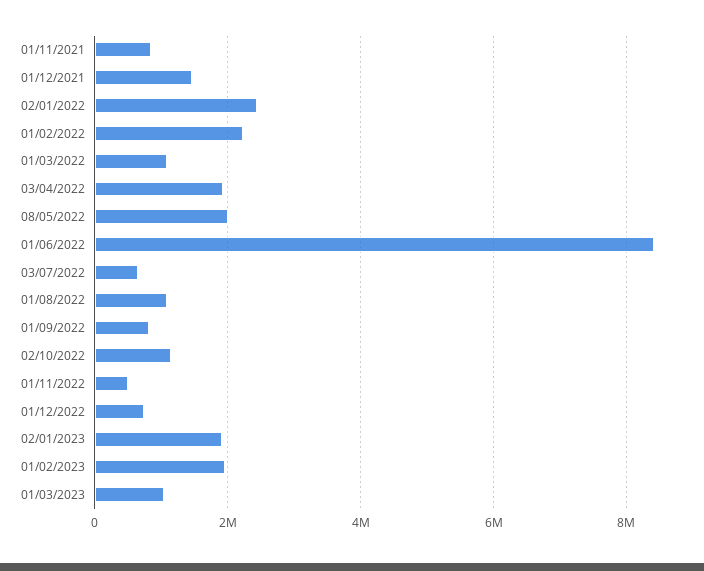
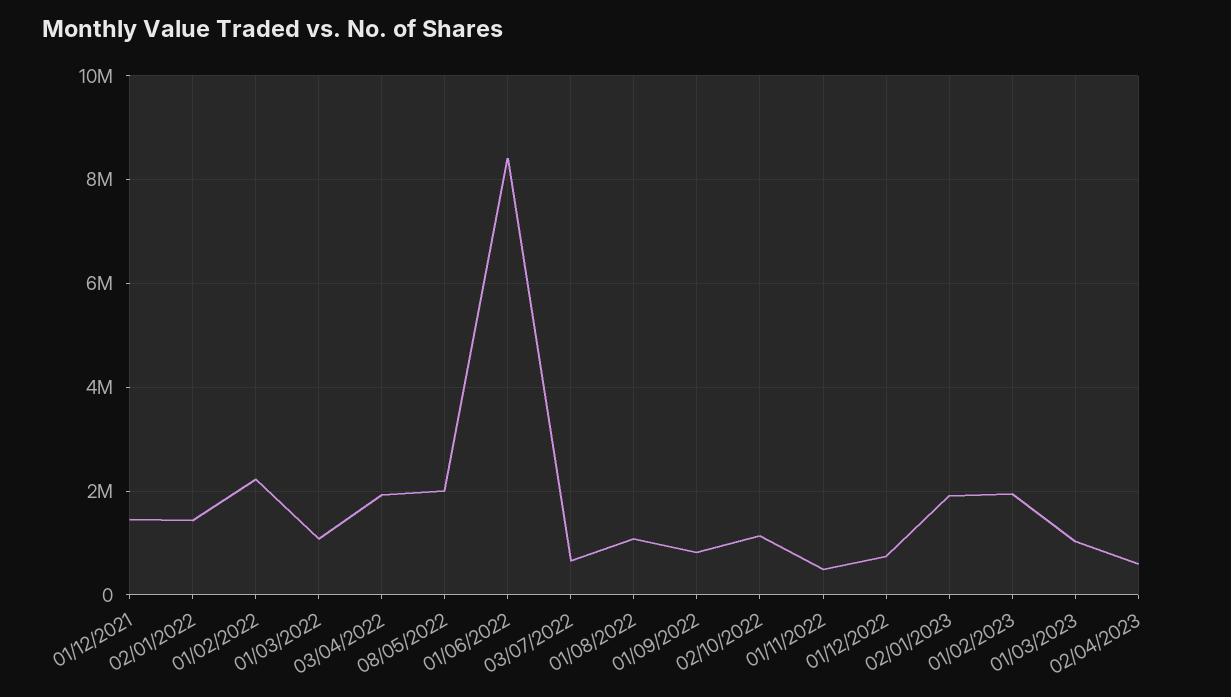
01/11/2021: 800000 -> none
02/01/2022: 2400000 -> 1400000
02/04/2023: none -> 600000

